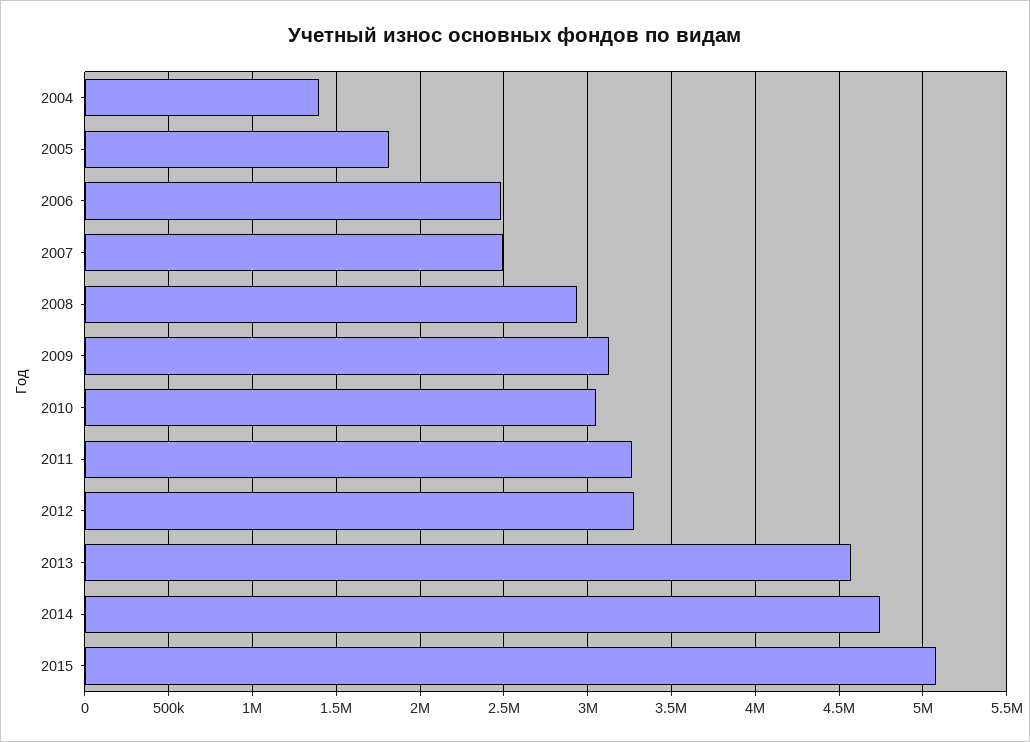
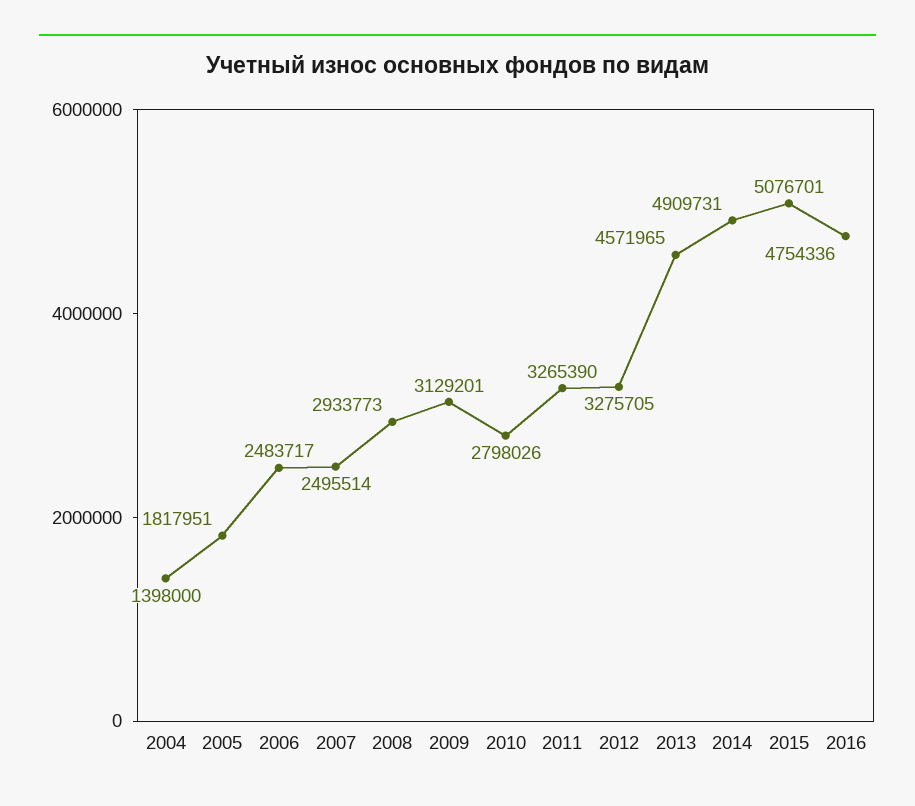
2010: 3050000 -> 2798026
2014: 4750000 -> 4909731
2016: none -> 4754336

